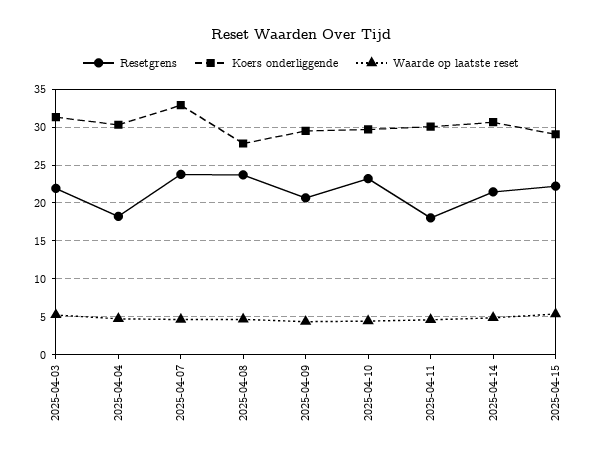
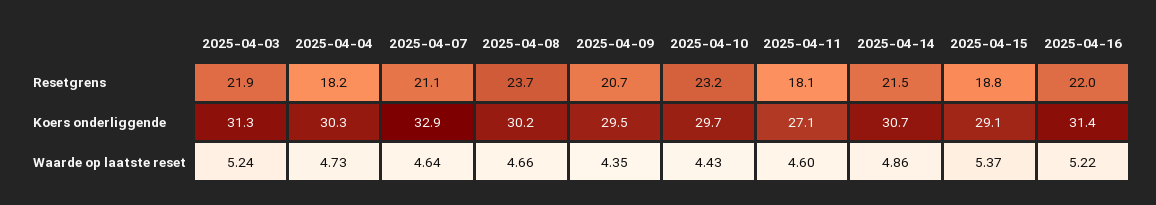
Resetgrens, 2025-04-07: 24 -> 21.1
Koers onderliggende, 2025-04-08: 28 -> 30.2
Koers onderliggende, 2025-04-11: 30 -> 27.1
Resetgrens, 2025-04-15: 22 -> 18.8
Resetgrens, 2025-04-16: none -> 22
Koers onderliggende, 2025-04-16: none -> 31.4
Waarde op laatste reset, 2025-04-16: none -> 5.22

